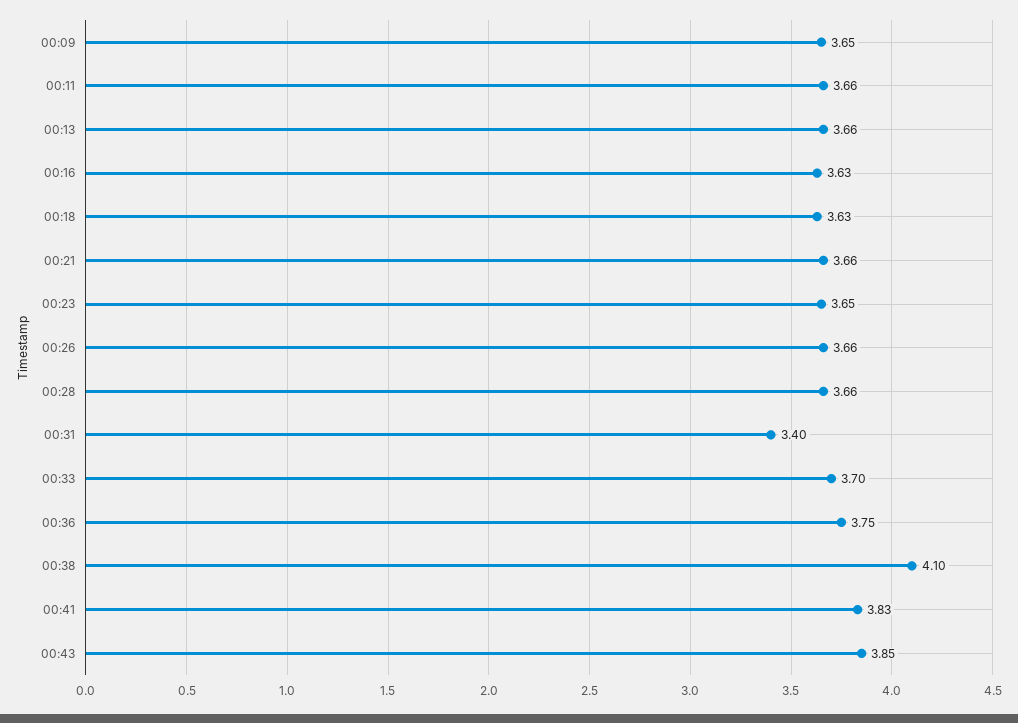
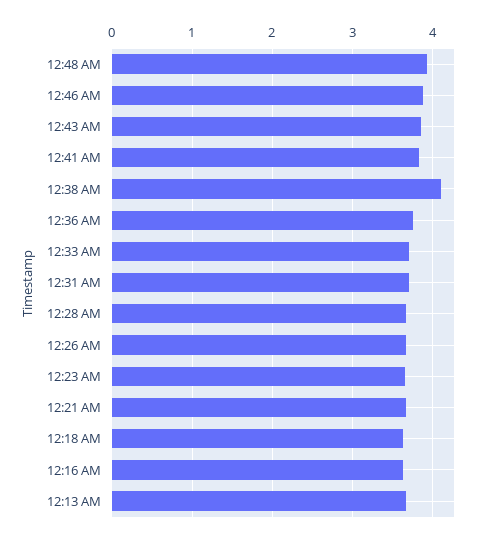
00:09: 3.65 -> none
00:11: 3.66 -> none
00:31: 3.4 -> 3.7
12:48 AM: none -> 3.9
12:46 AM: none -> 3.9

